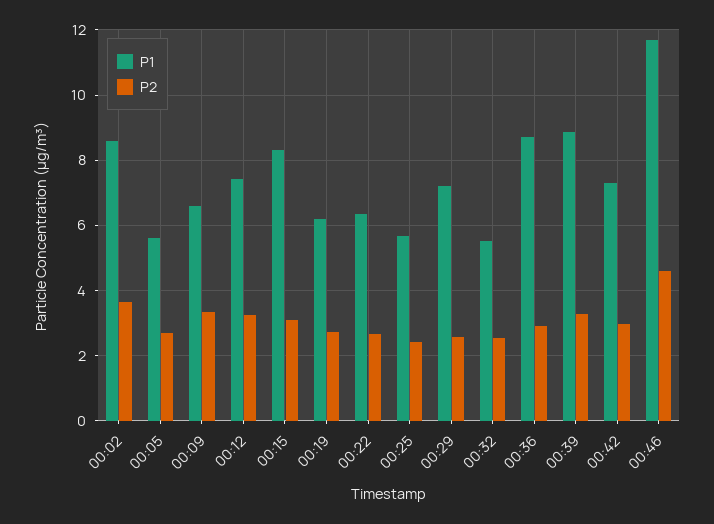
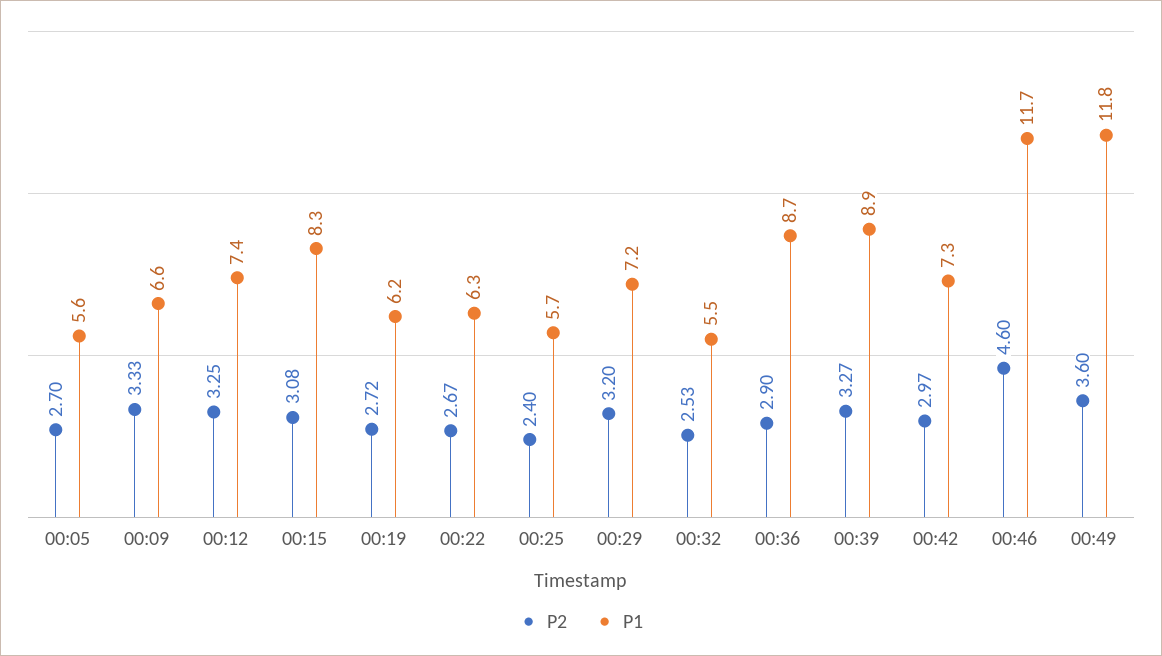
P1, 00:02: 8.6 -> none
P2, 00:02: 3.6 -> none
P2, 00:29: 2.6 -> 3.2
P2, 00:49: none -> 3.6
P1, 00:49: none -> 11.8

